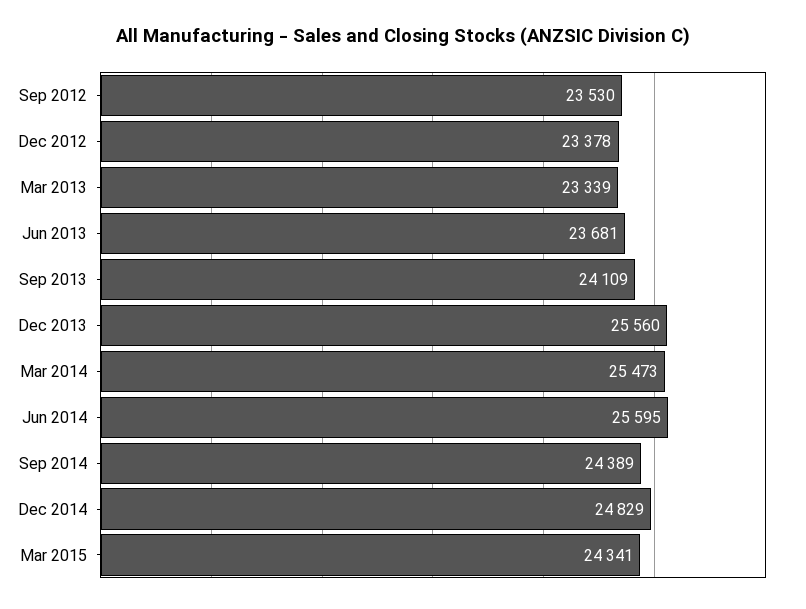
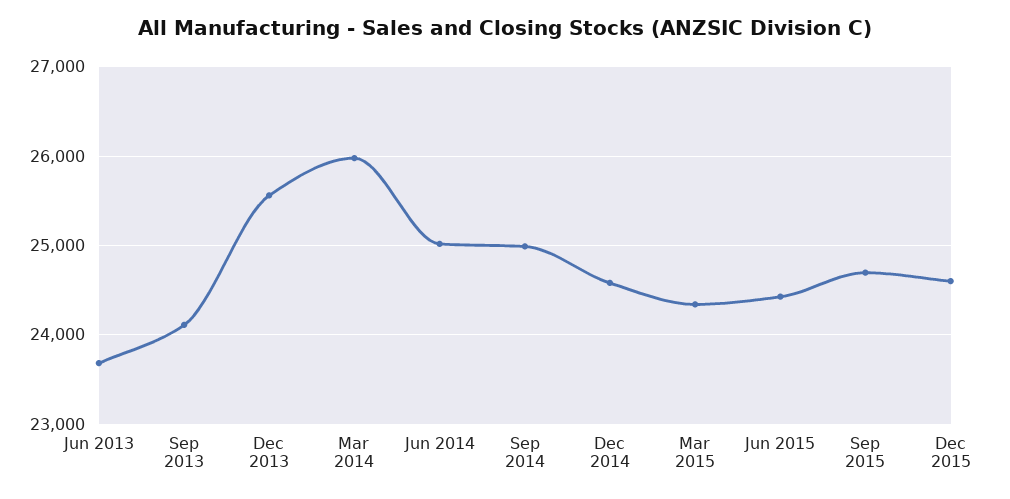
Sep 2012: 23530 -> none
Dec 2012: 23378 -> none
Mar 2013: 23339 -> none
Mar 2014: 25473 -> 26000
Jun 2014: 25595 -> 25000
Sep 2014: 24389 -> 25000
Dec 2014: 24829 -> 24600
Jun 2015: none -> 24400
Sep 2015: none -> 24700
Dec 2015: none -> 24600

